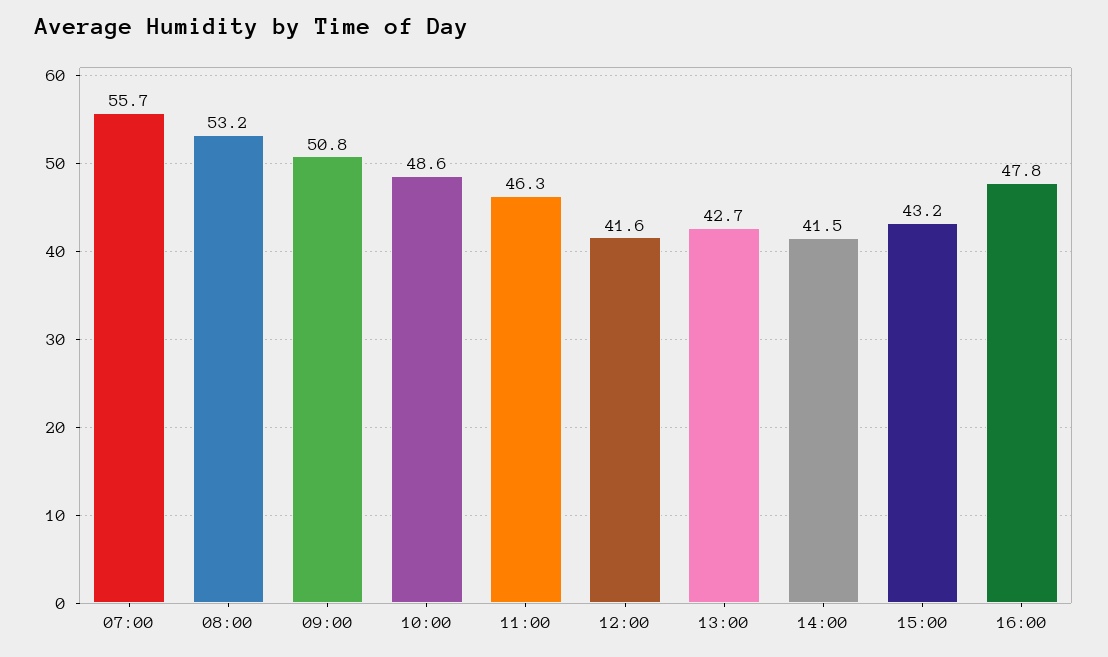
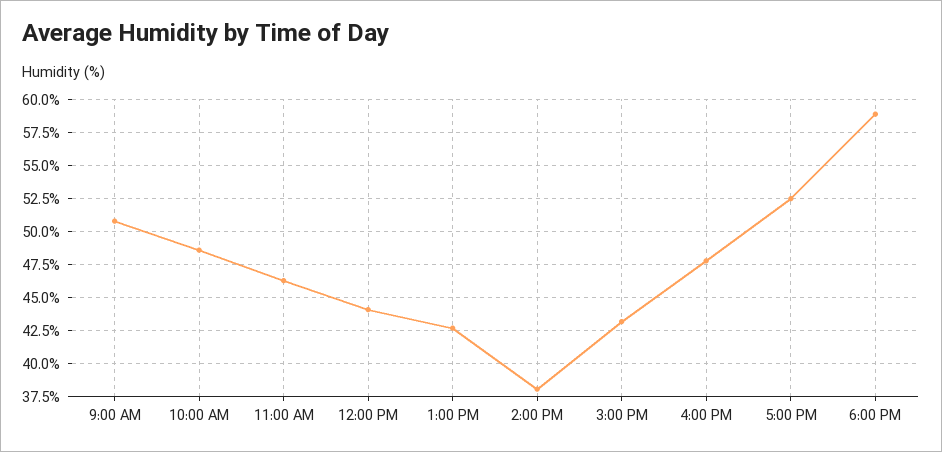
07:00: 55.7 -> none
08:00: 53.2 -> none
12:00: 41.6 -> 44
14:00: 41.5 -> 38
5:00 PM: none -> 52.5
6:00 PM: none -> 59

